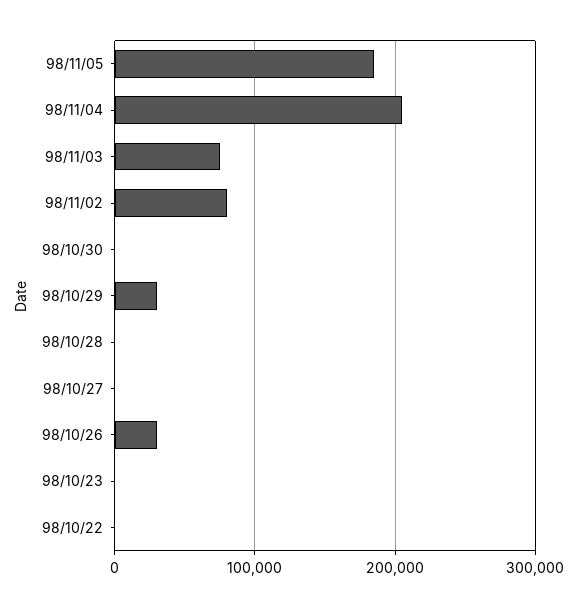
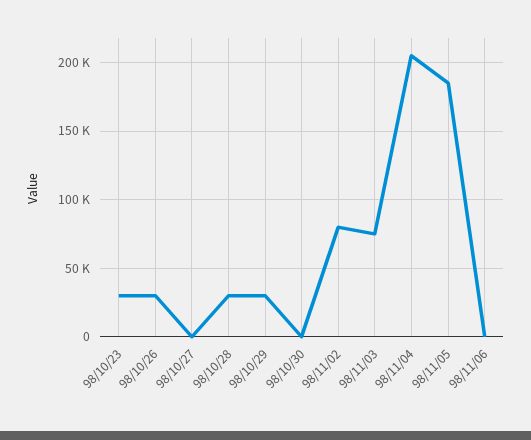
98/10/28: 0 -> 30000
98/10/23: 0 -> 30000
98/10/22: 0 -> none
98/11/06: none -> 0

